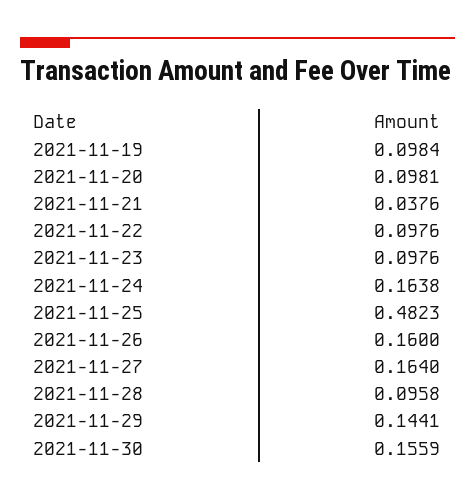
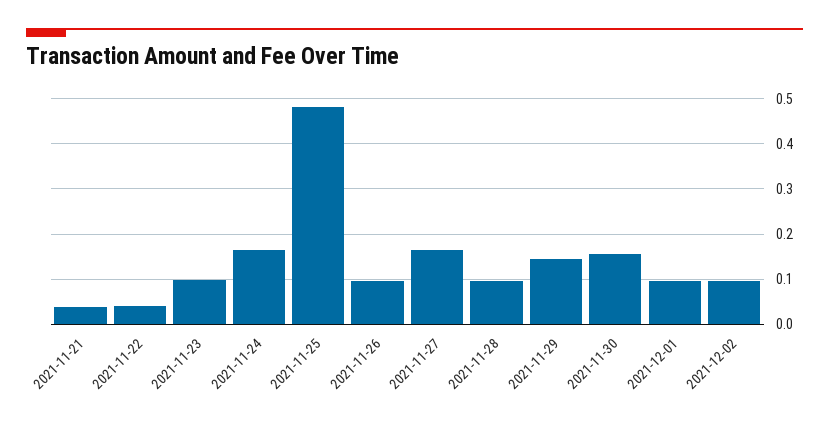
2021-11-19: 0.0984 -> none
2021-11-20: 0.0981 -> none
2021-11-22: 0.0976 -> 0.04
2021-11-26: 0.16 -> 0.1
2021-12-01: none -> 0.1
2021-12-02: none -> 0.1

